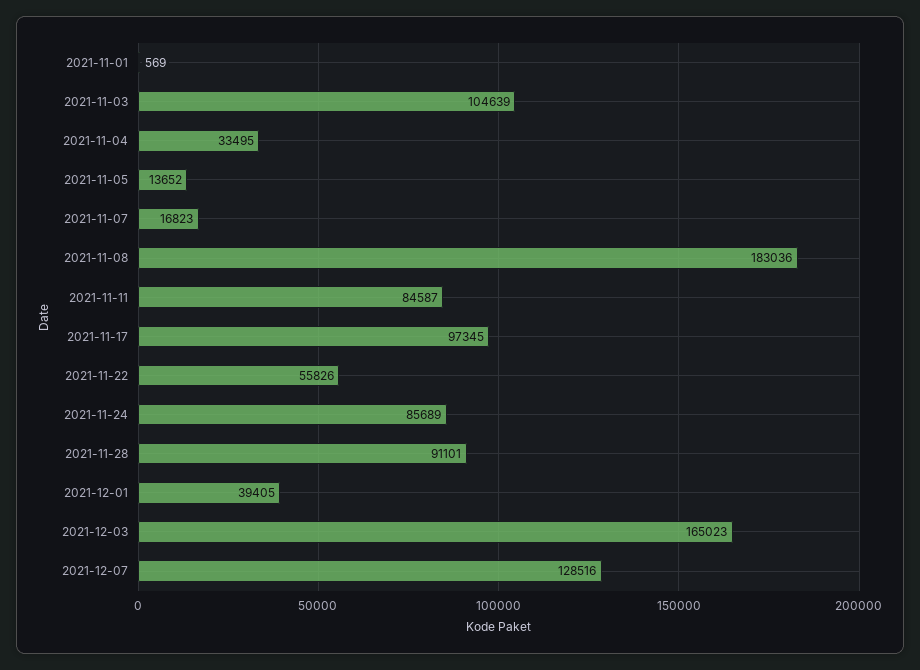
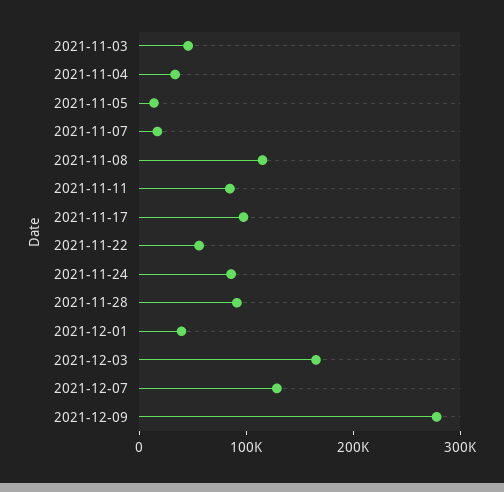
2021-11-01: 569 -> none
2021-11-03: 104639 -> 40000
2021-11-08: 183036 -> 120000
2021-12-09: none -> 280000

